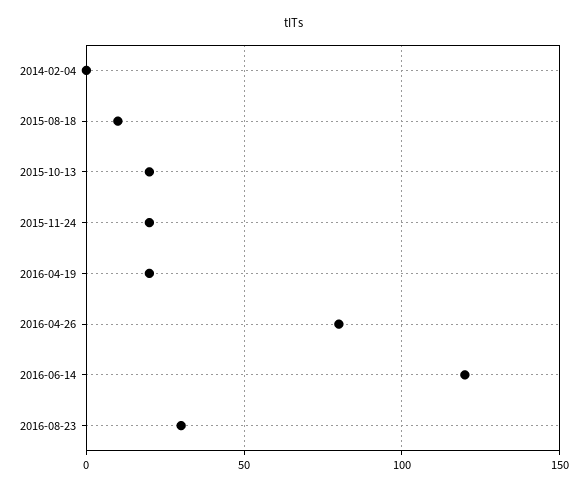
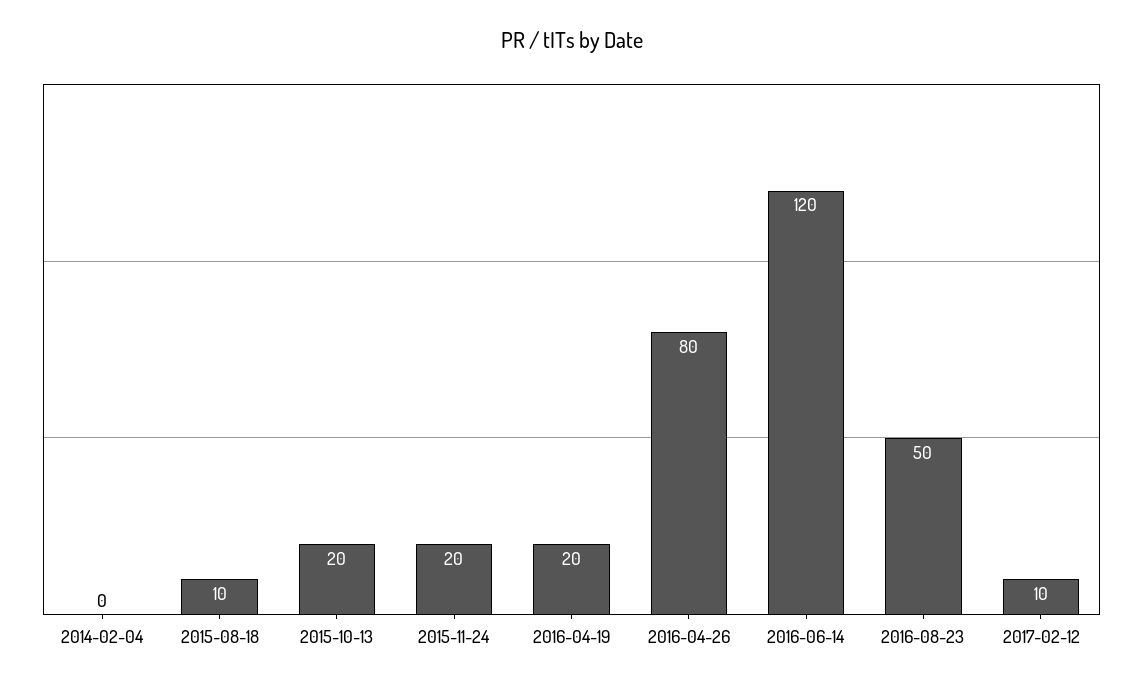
2016-08-23: 30 -> 50
2017-02-12: none -> 10

